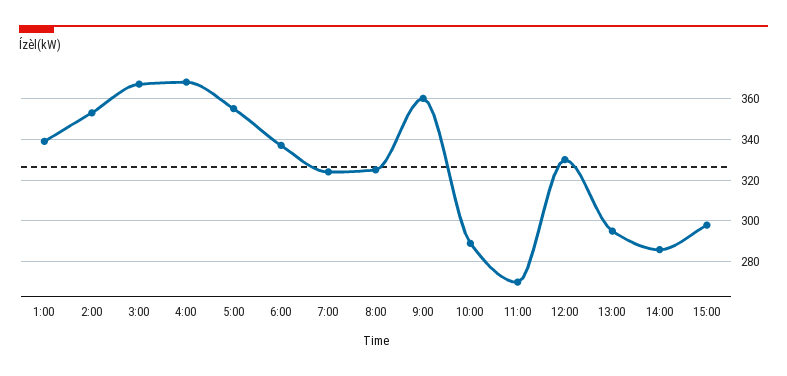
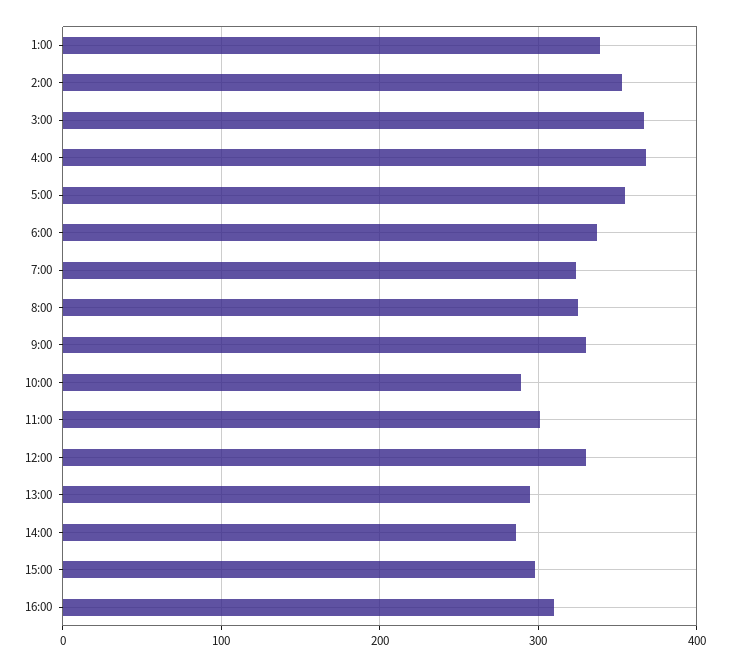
9:00: 360 -> 330
11:00: 270 -> 300
16:00: none -> 310

